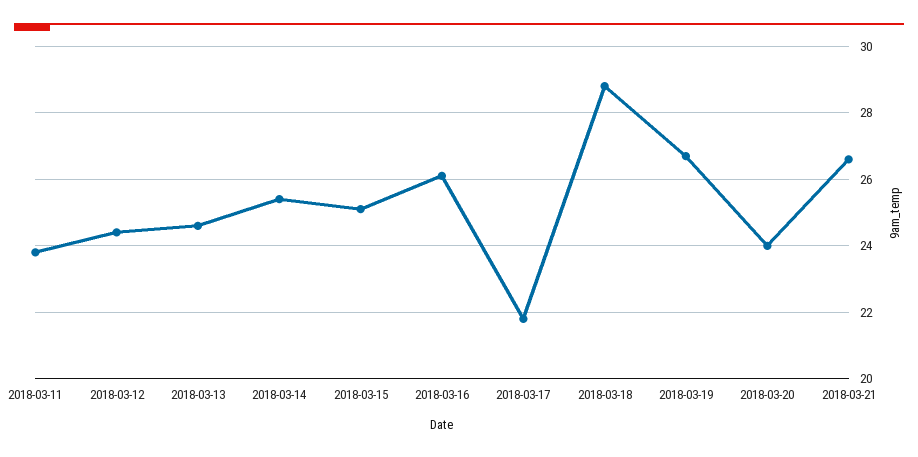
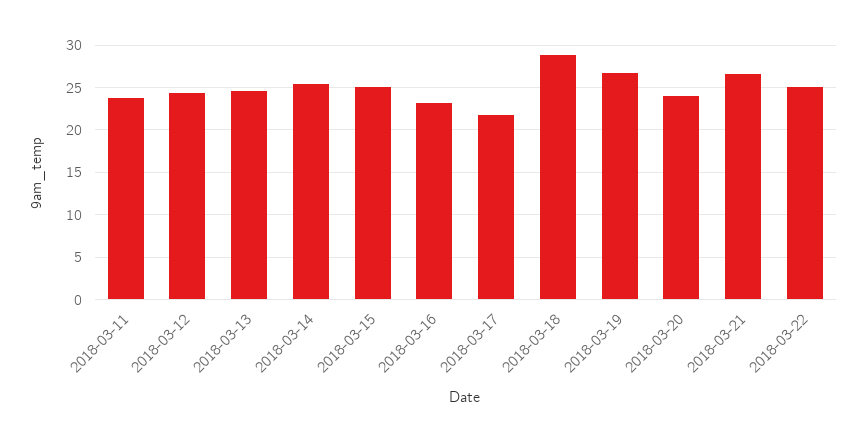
2018-03-16: 26 -> 23
2018-03-22: none -> 25

